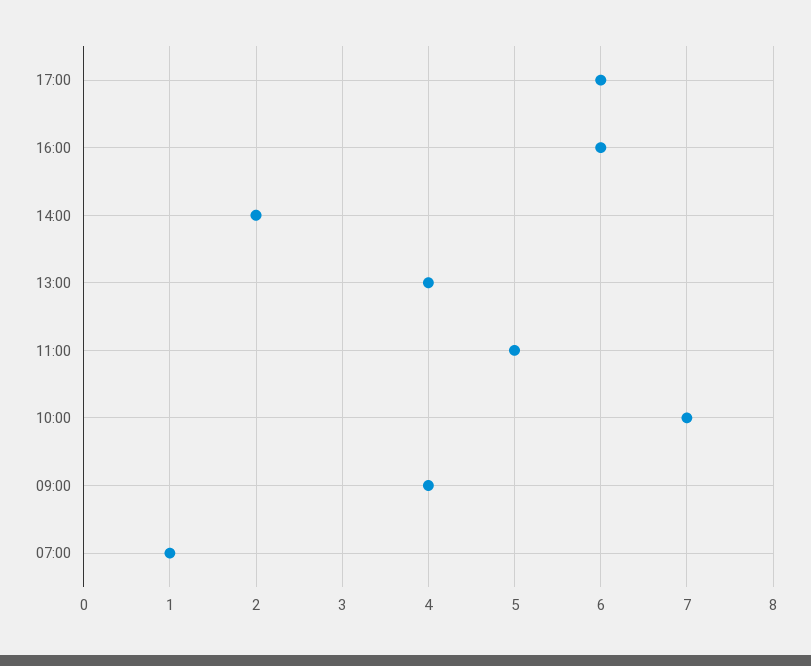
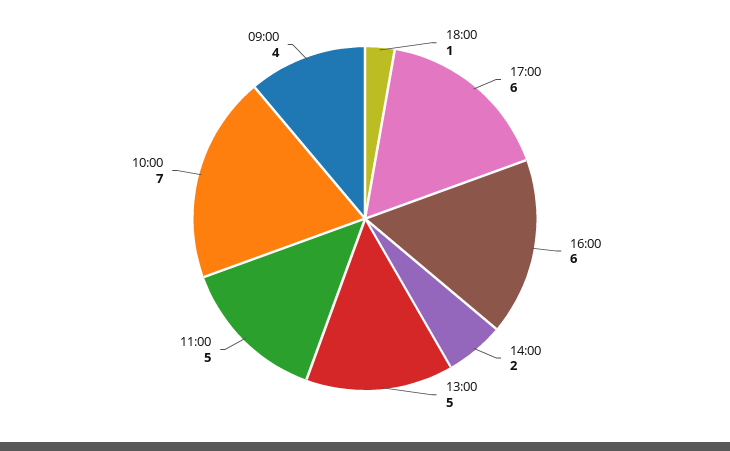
13:00: 4 -> 5
07:00: 1 -> none
18:00: none -> 1

